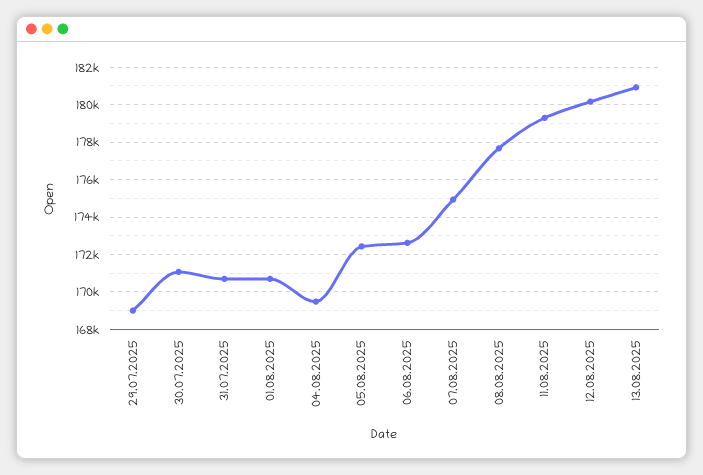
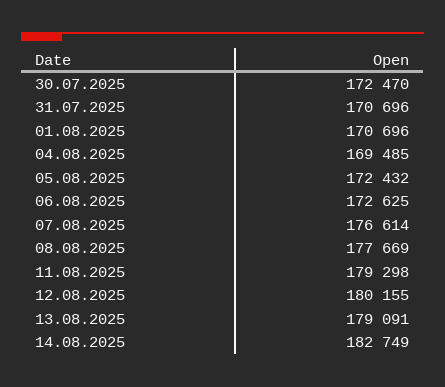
29.07.2025: 169000 -> none
30.07.2025: 171000 -> 172470
07.08.2025: 175000 -> 176614
13.08.2025: 181000 -> 179091
14.08.2025: none -> 182749

